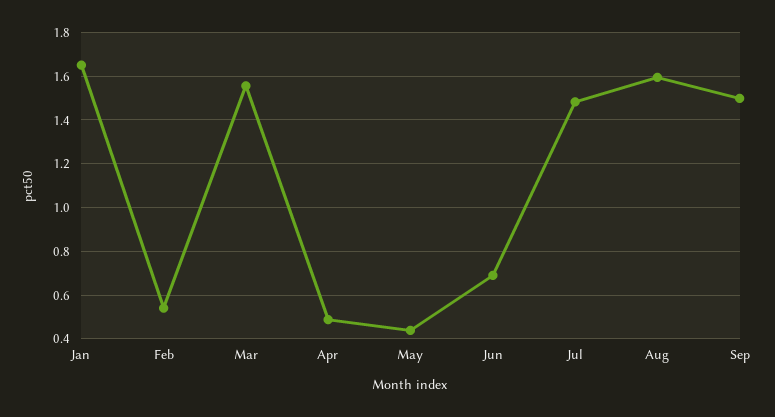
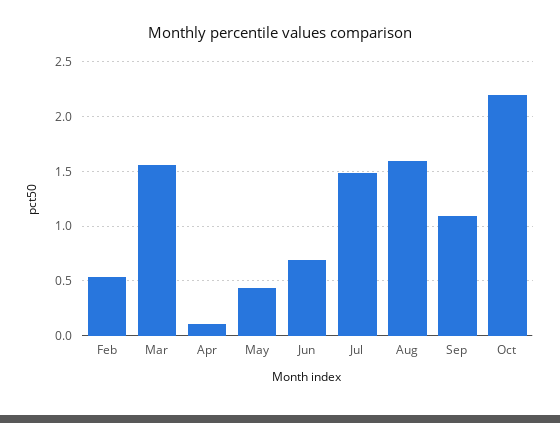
Jan: 1.65 -> none
Apr: 0.5 -> 0.1
Sep: 1.5 -> 1.1
Oct: none -> 2.2

